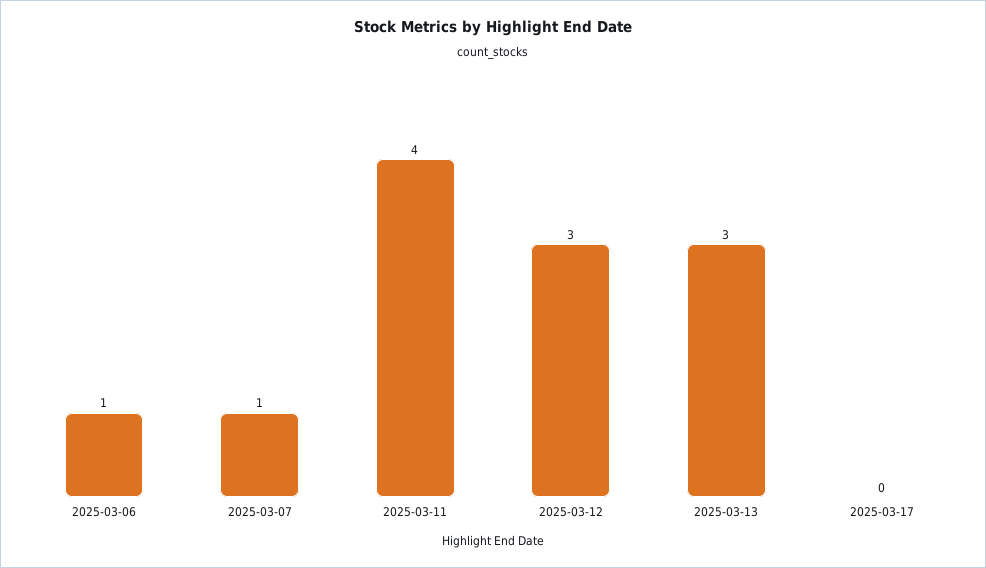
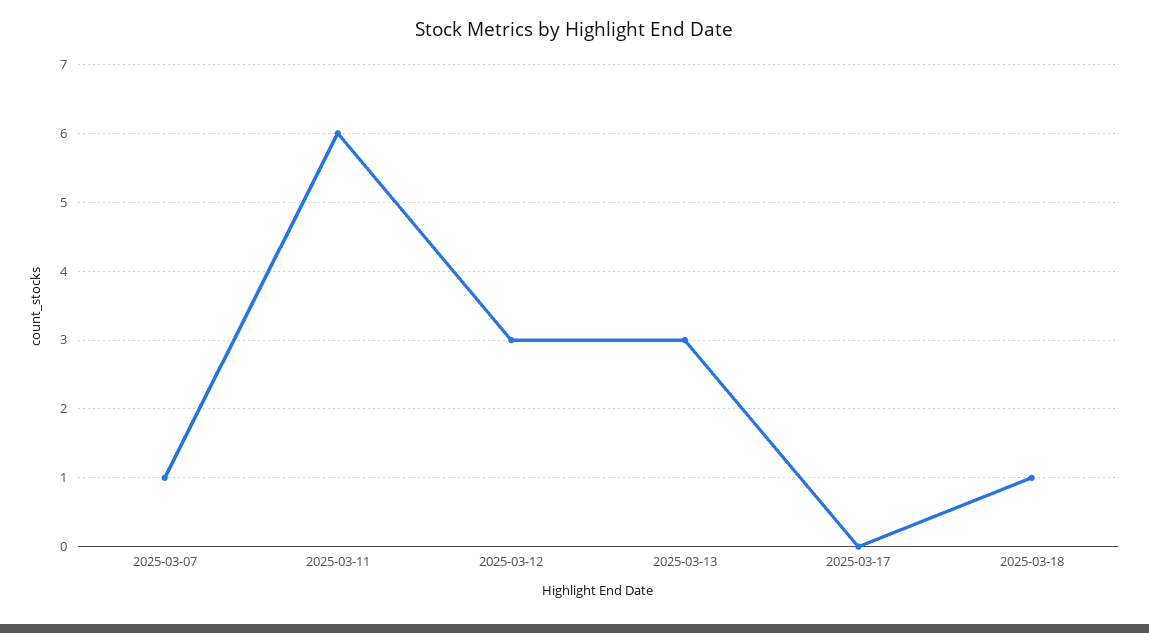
2025-03-06: 1 -> none
2025-03-11: 4 -> 6
2025-03-18: none -> 1

